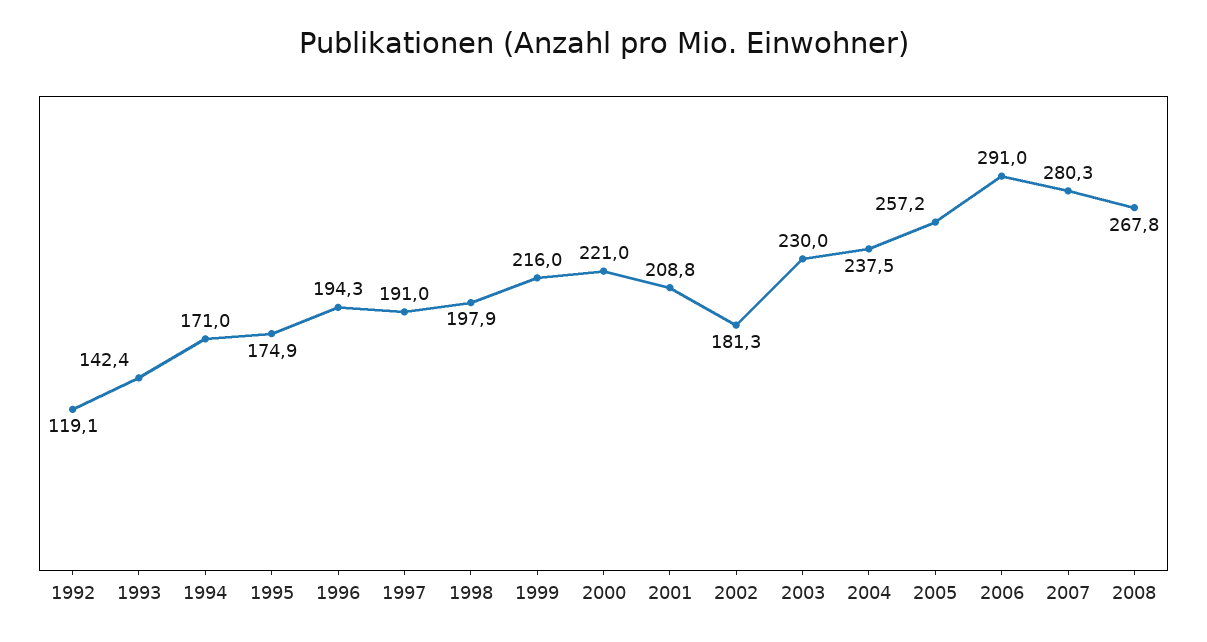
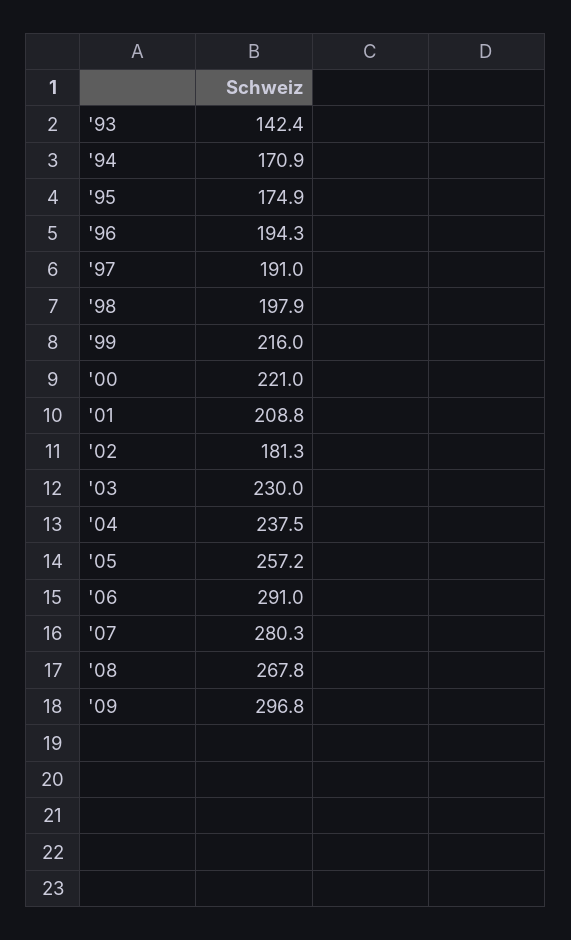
1992: 119.1 -> none
1994: 171 -> 170.9
'09: none -> 296.8

